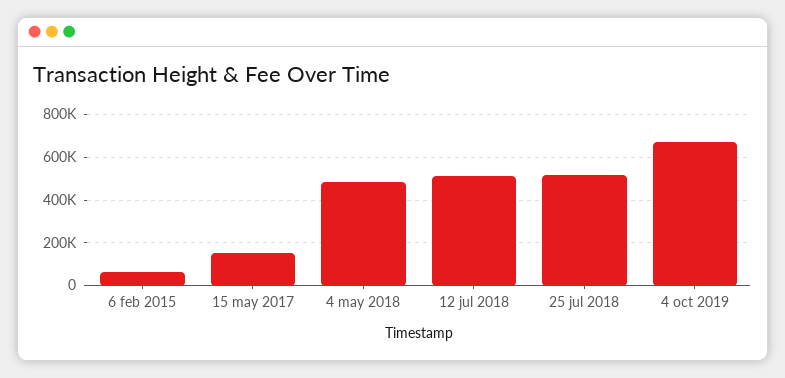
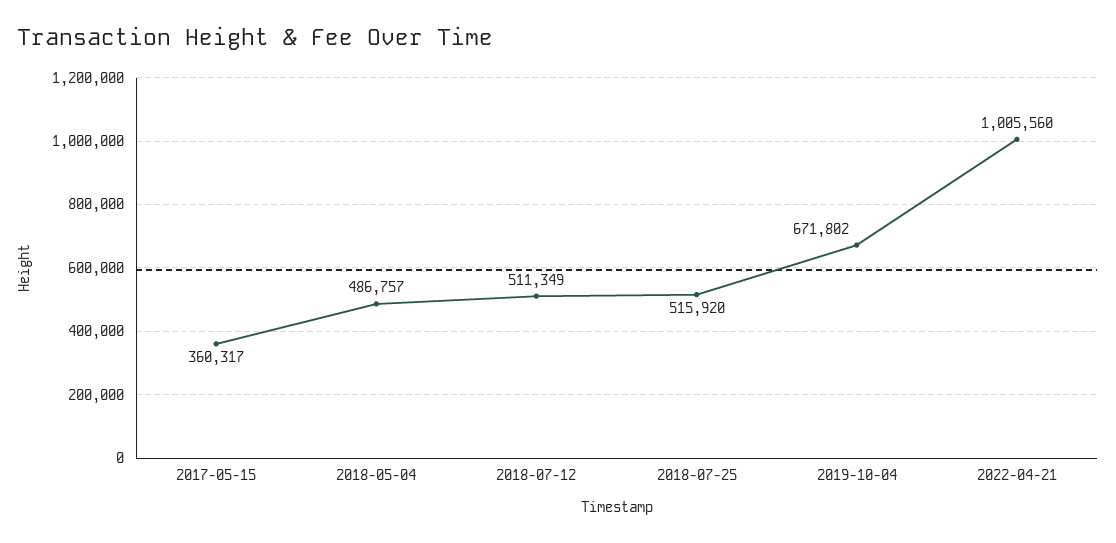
6 feb 2015: 50000 -> none
15 may 2017: 150000 -> 360317
2022-04-21: none -> 1005560

